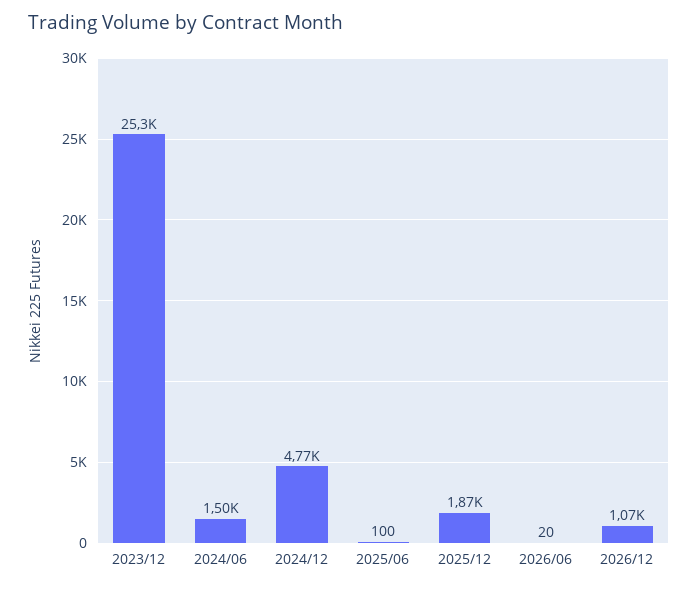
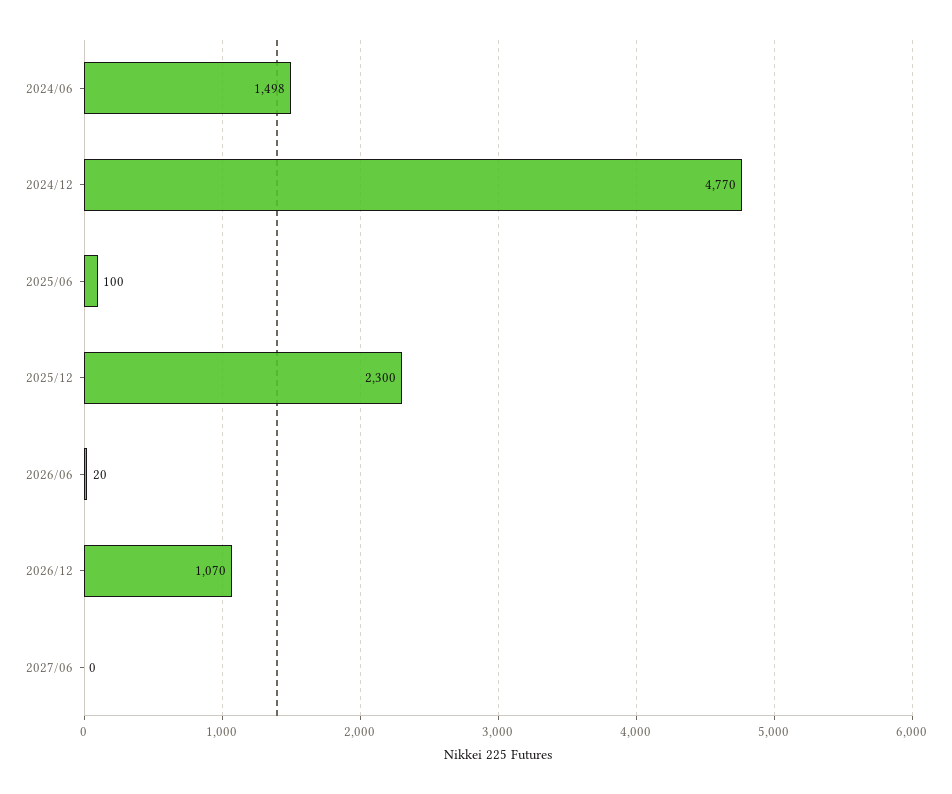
2023/12: 25300 -> none
2025/12: 1870 -> 2300
2027/06: none -> 0

